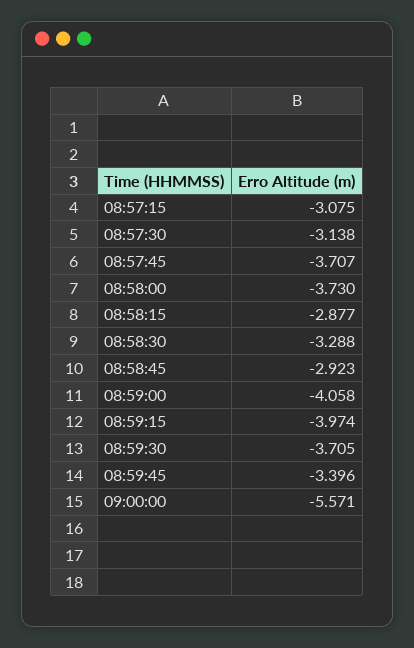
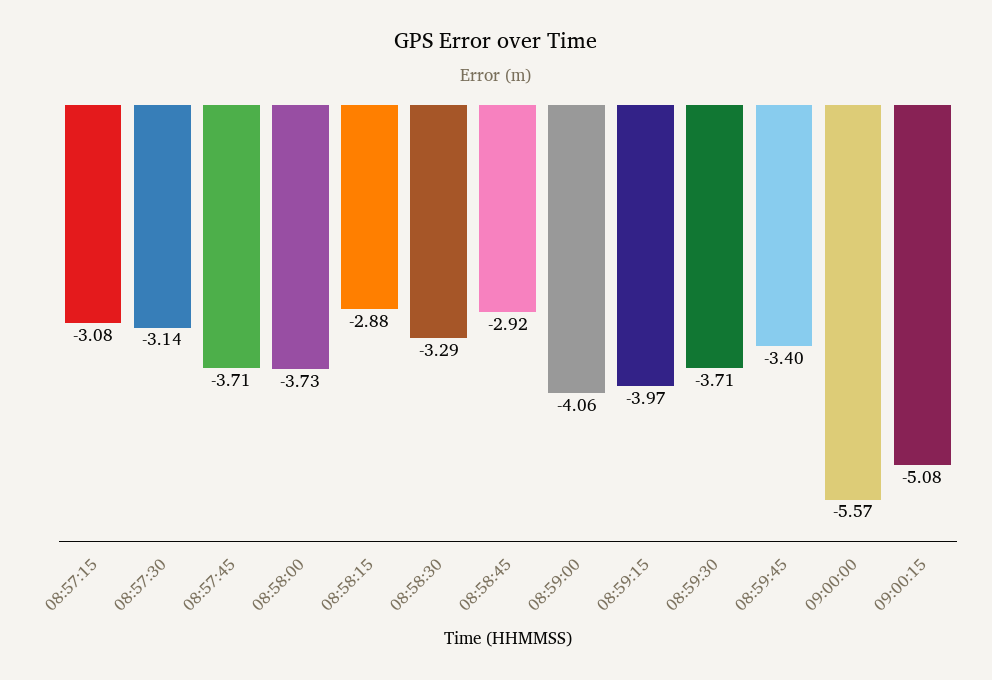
09:00:15: none -> -5.08

